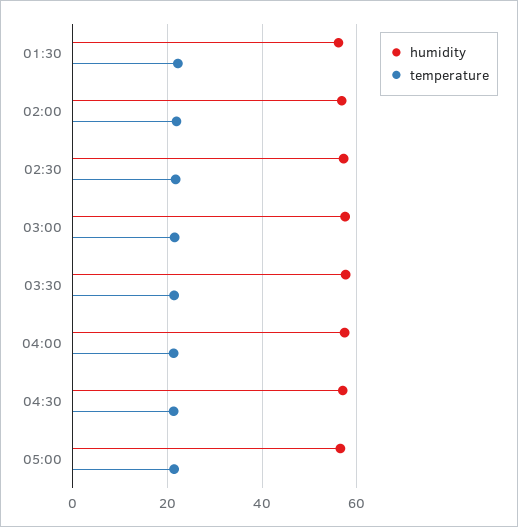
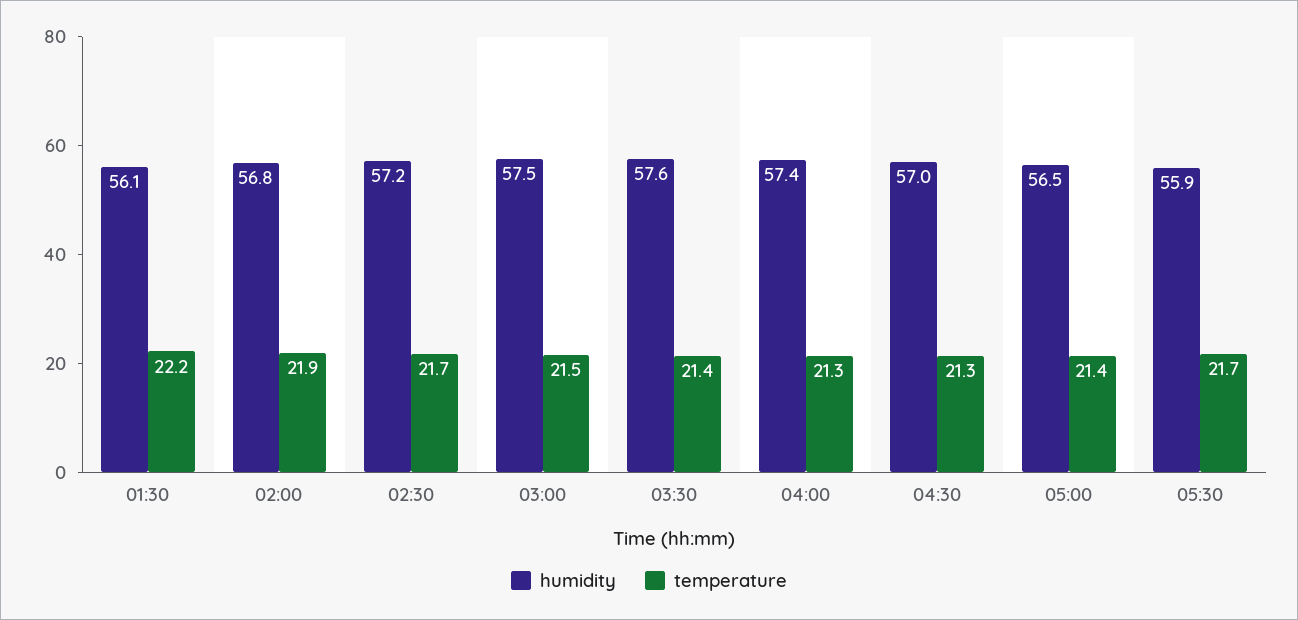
humidity, 05:30: none -> 55.9
temperature, 05:30: none -> 21.7

